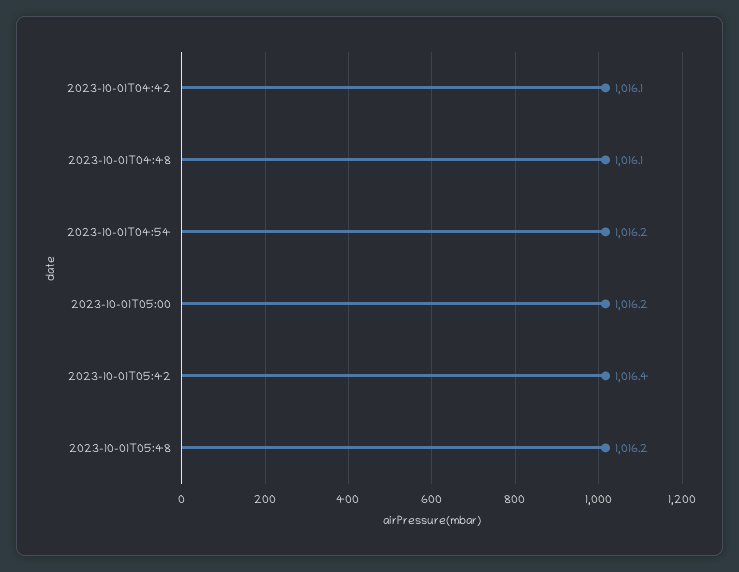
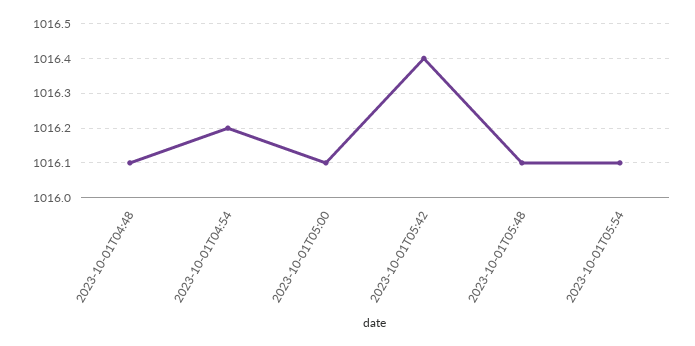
2023-10-01T04:42: 1016.1 -> none
2023-10-01T05:00: 1016.2 -> 1016.1
2023-10-01T05:48: 1016.2 -> 1016.1
2023-10-01T05:54: none -> 1016.1

